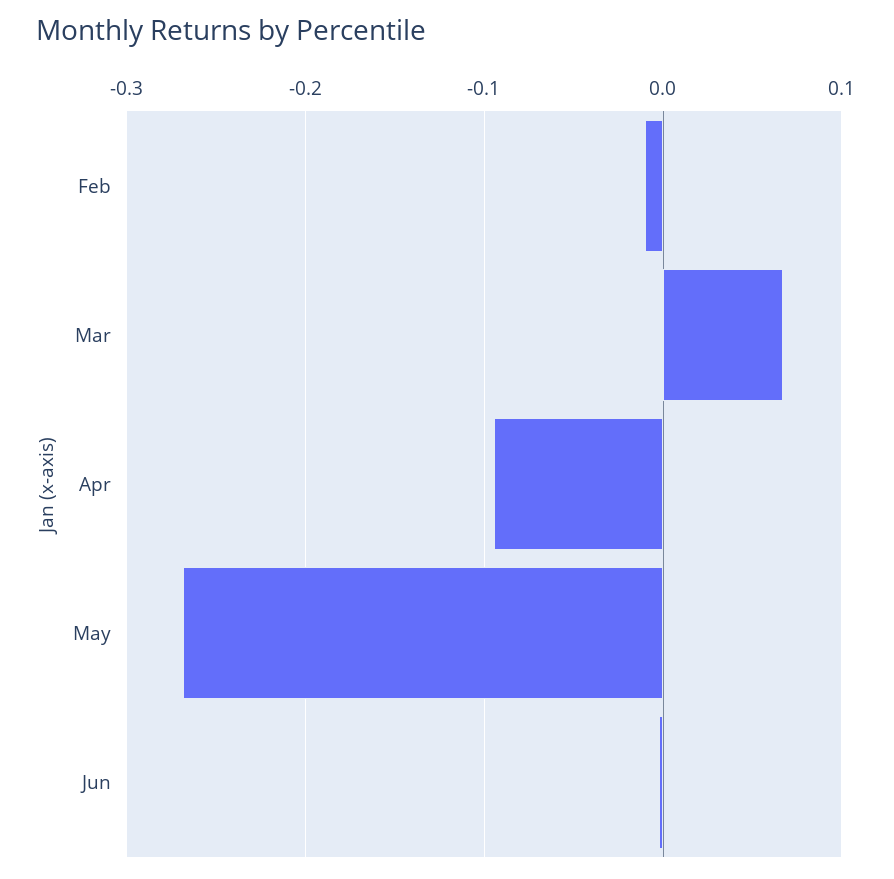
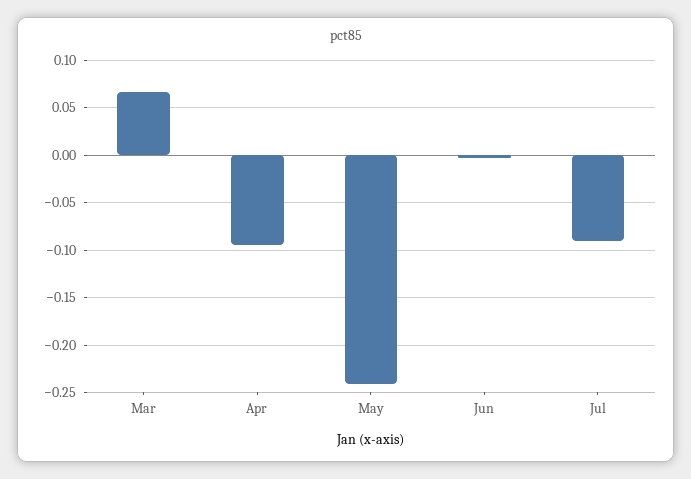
Feb: -0.01 -> none
May: -0.27 -> -0.24
Jul: none -> -0.09

